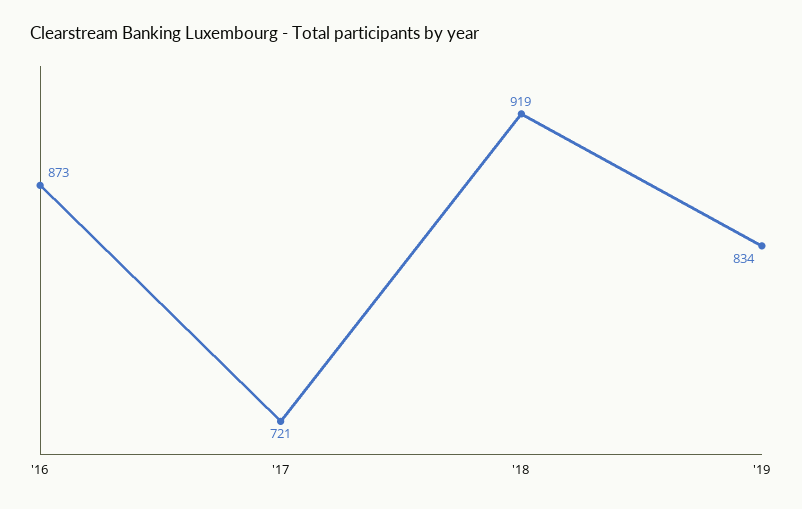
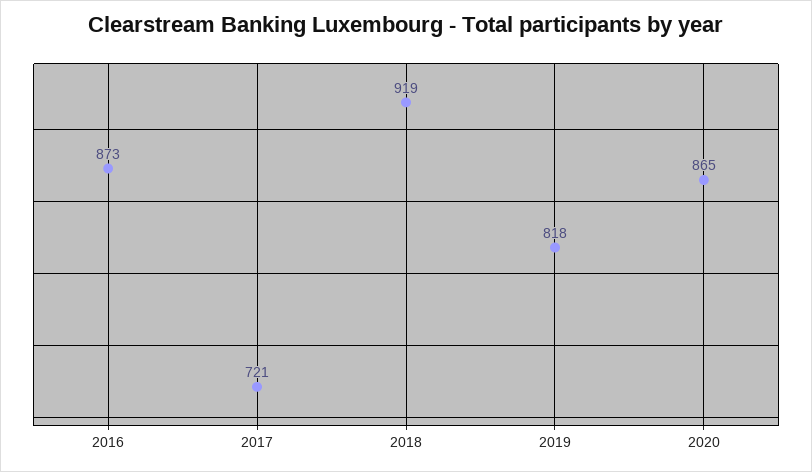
'19: 834 -> 818
2020: none -> 865

